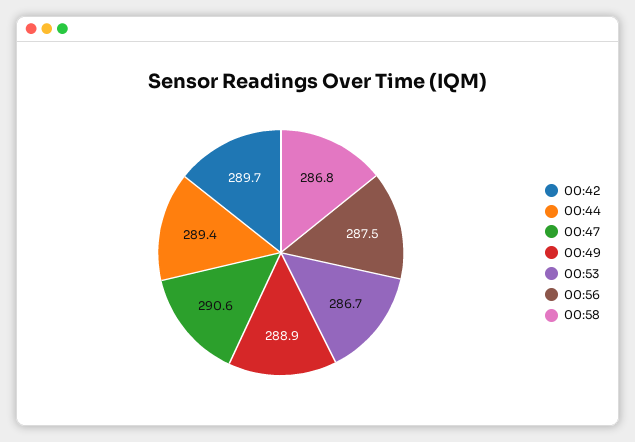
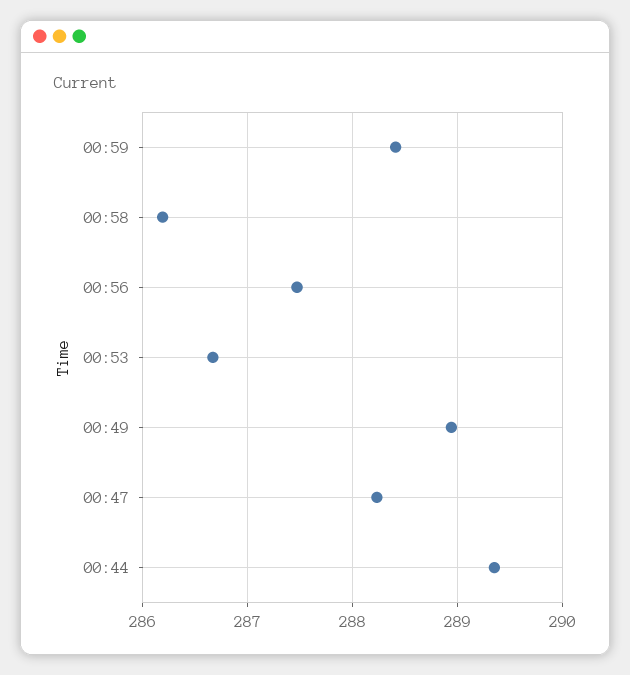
00:42: 289.7 -> none
00:47: 290.6 -> 288.2
00:58: 286.8 -> 286.2
00:59: none -> 288.4

